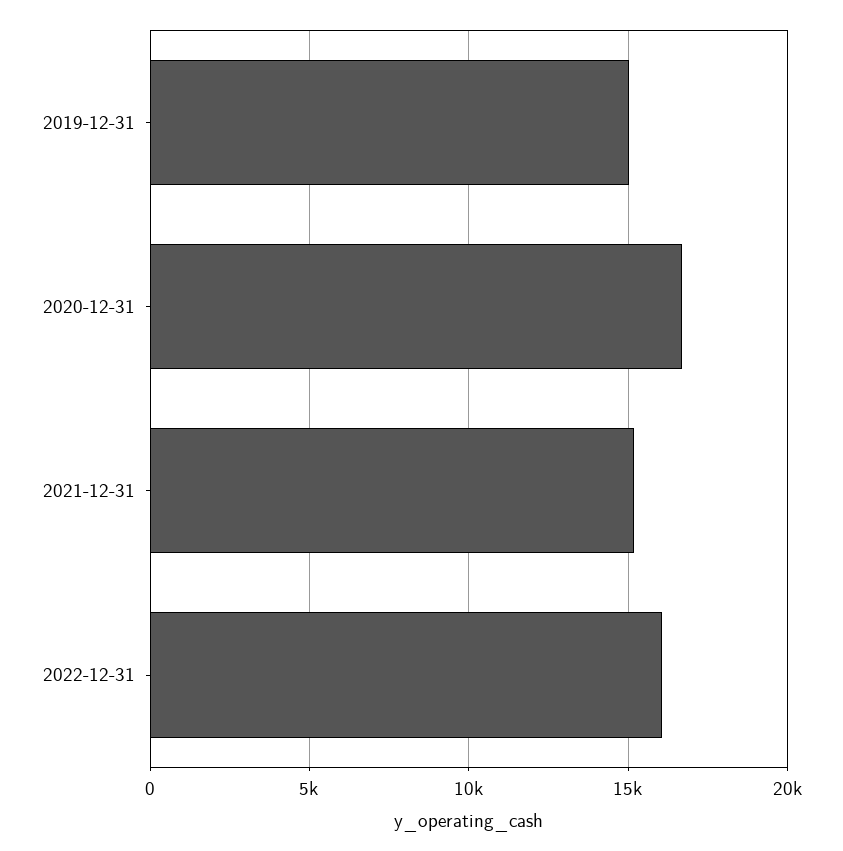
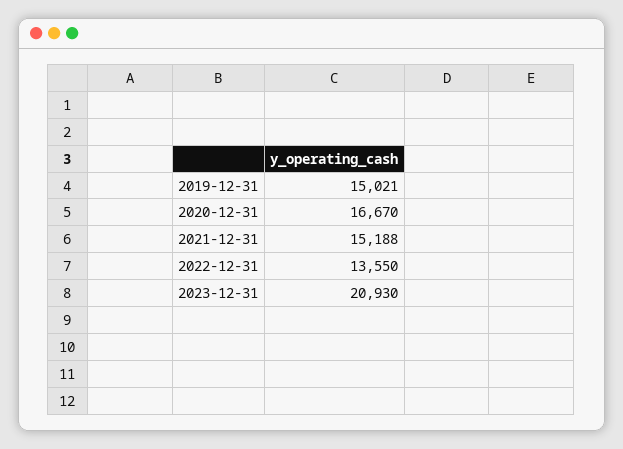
2022-12-31: 16000 -> 13550
2023-12-31: none -> 20930

